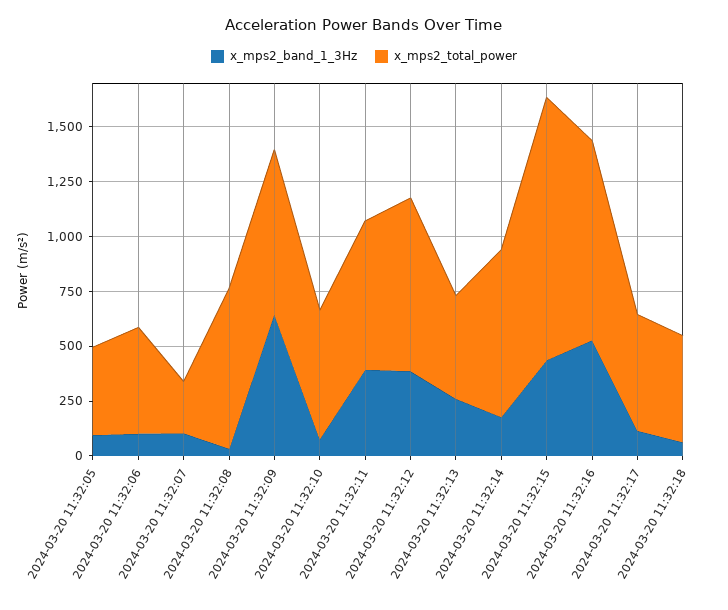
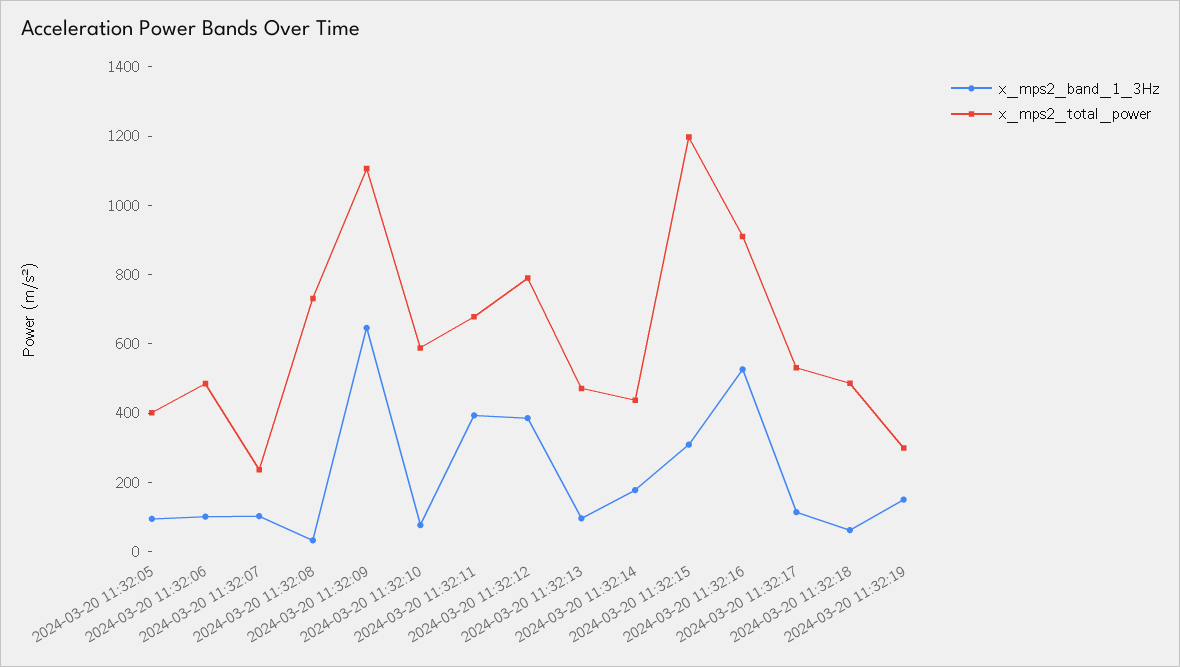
x_mps2_total_power, 2024-03-20 11:32:09: 750 -> 1100
x_mps2_band_1_3Hz, 2024-03-20 11:32:13: 250 -> 100
x_mps2_total_power, 2024-03-20 11:32:14: 750 -> 450
x_mps2_band_1_3Hz, 2024-03-20 11:32:15: 450 -> 300
x_mps2_band_1_3Hz, 2024-03-20 11:32:19: none -> 150
x_mps2_total_power, 2024-03-20 11:32:19: none -> 300

